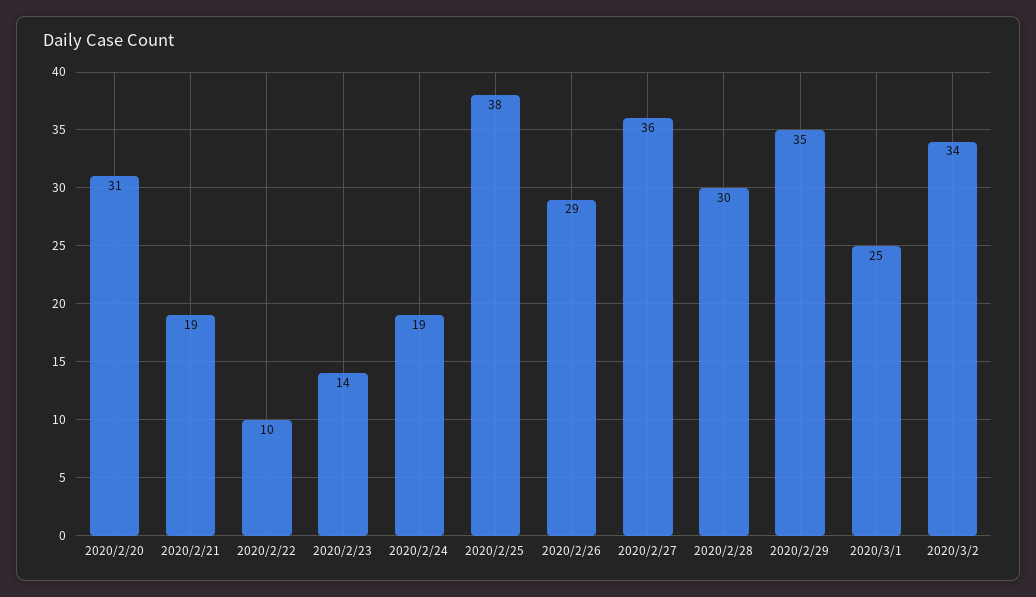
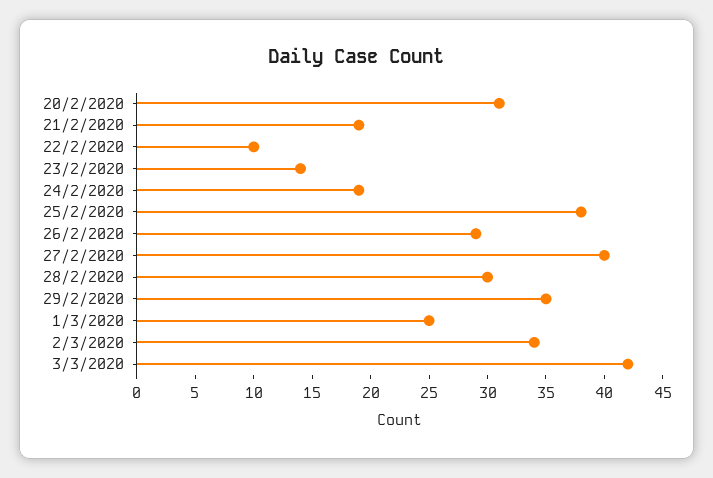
2020/2/27: 36 -> 40
3/3/2020: none -> 42

